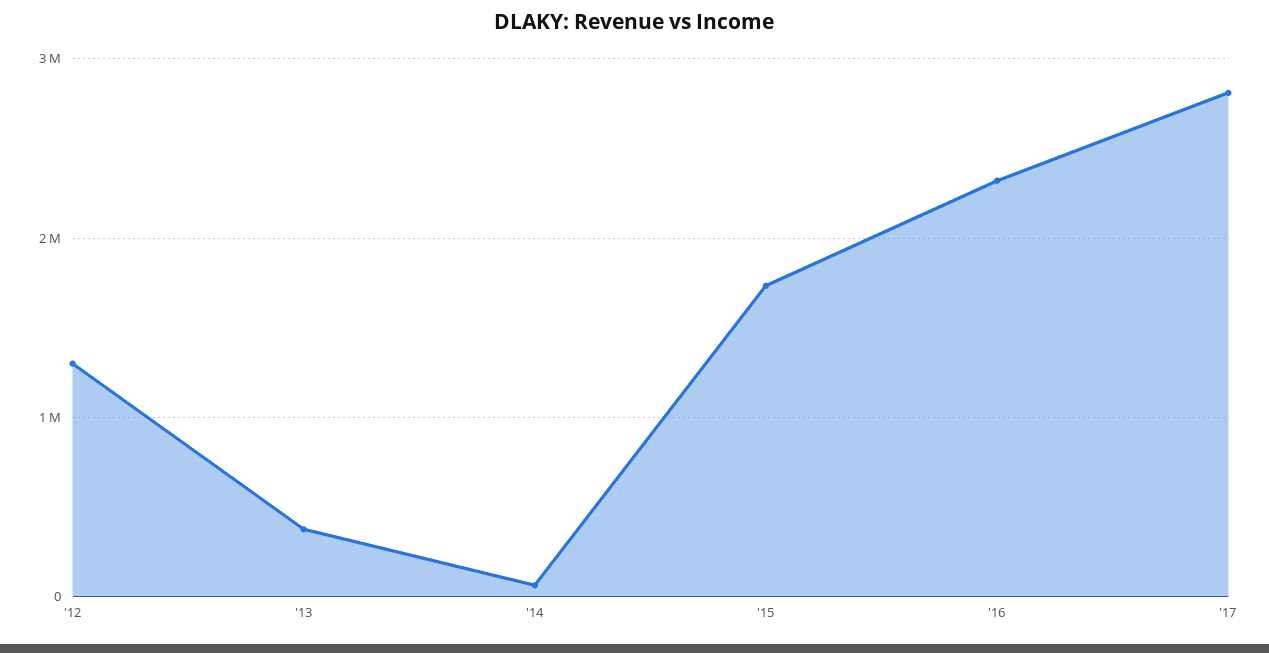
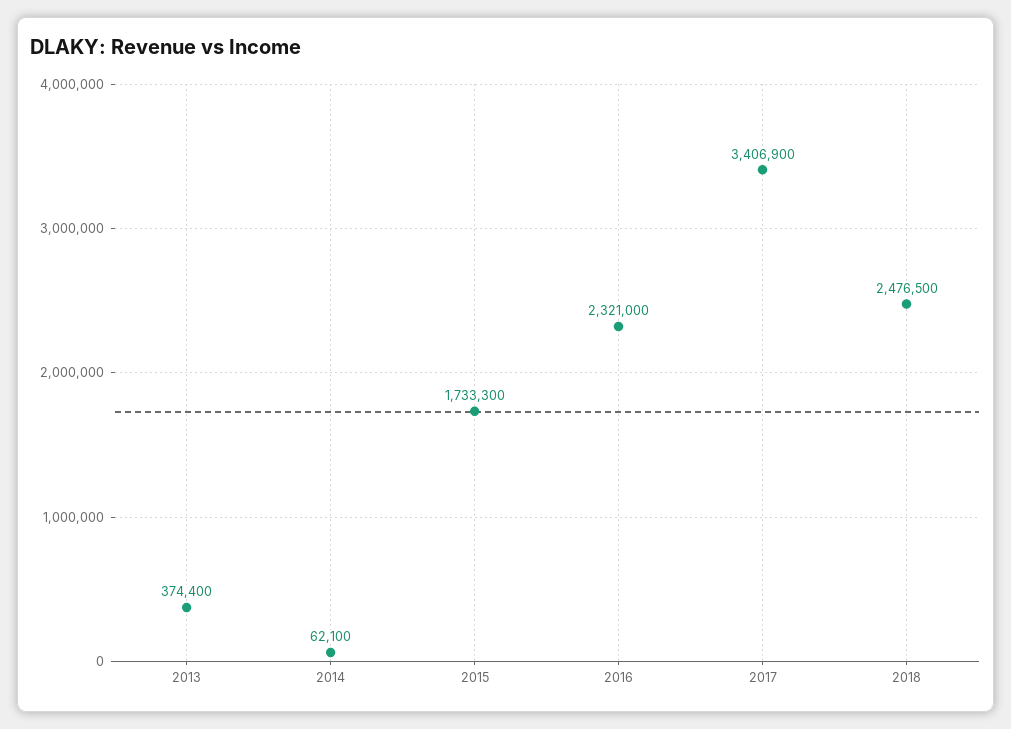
'12: 1300000 -> none
'17: 2800000 -> 3406900
2018: none -> 2476500

